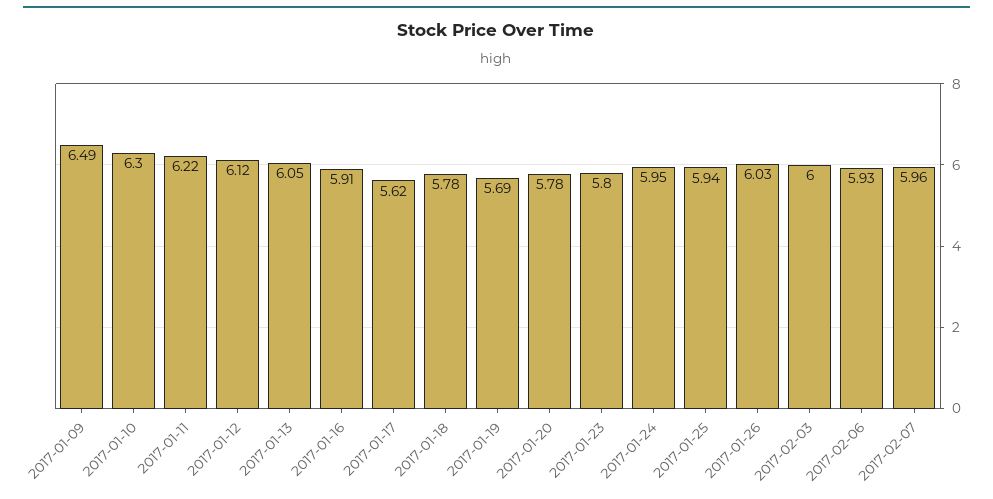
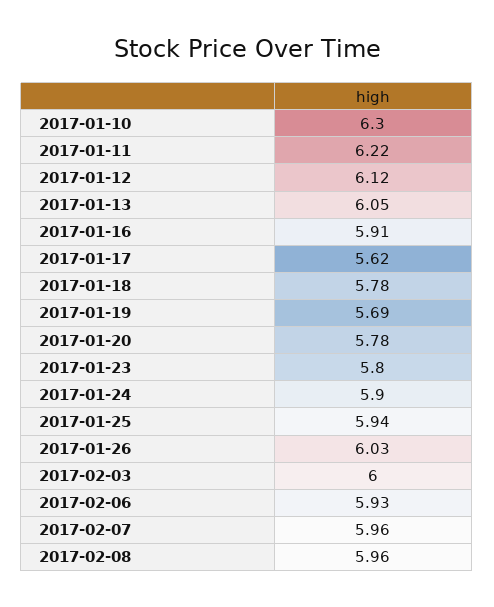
2017-01-09: 6.49 -> none
2017-01-24: 5.95 -> 5.9
2017-02-08: none -> 5.96

